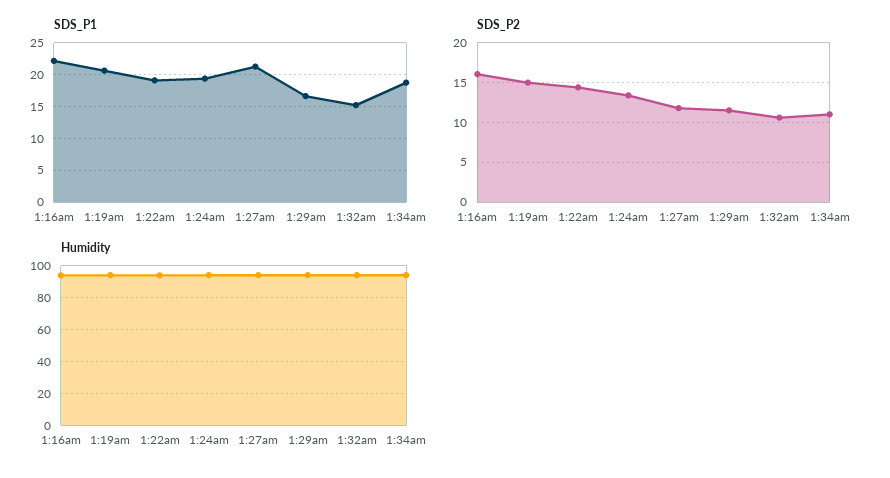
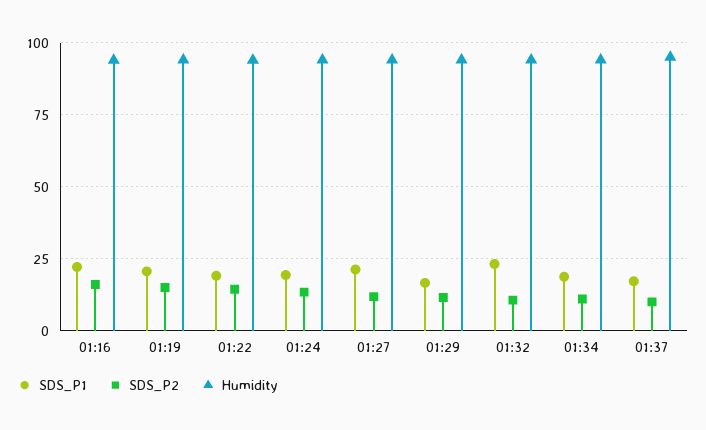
SDS_P1, 1:32am: 15 -> 22.5
SDS_P1, 01:37: none -> 17.5
SDS_P2, 01:37: none -> 10
Humidity, 01:37: none -> 95

